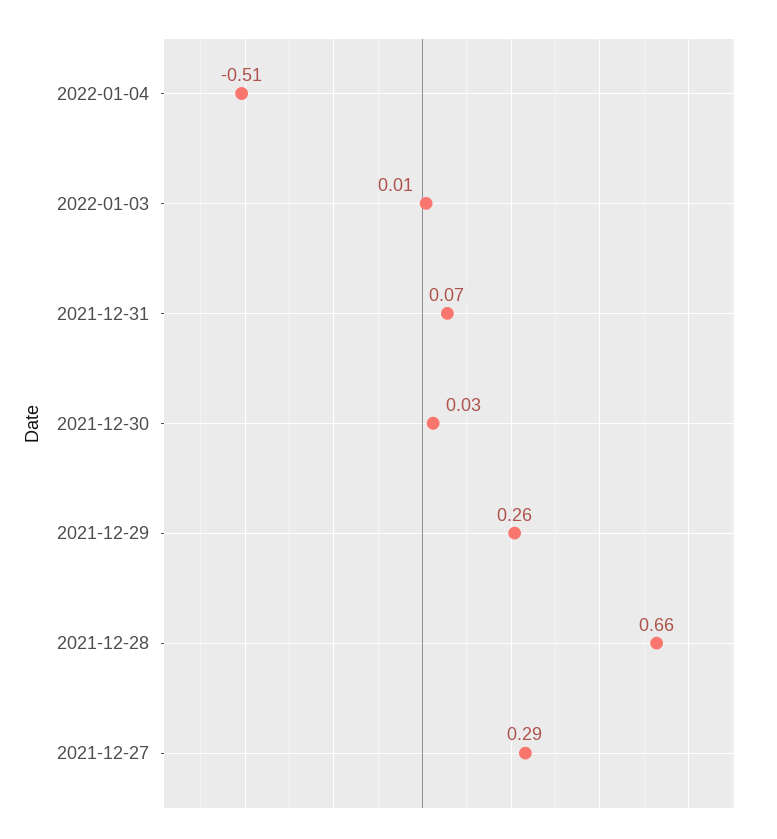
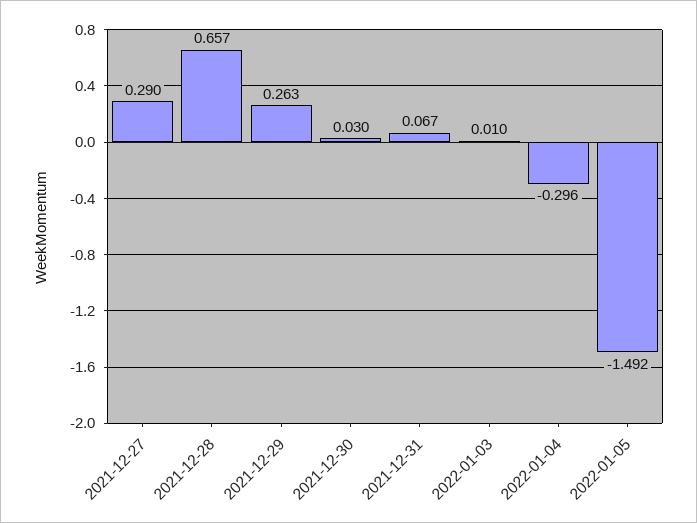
2022-01-04: -0.51 -> -0.296
2022-01-05: none -> -1.492

